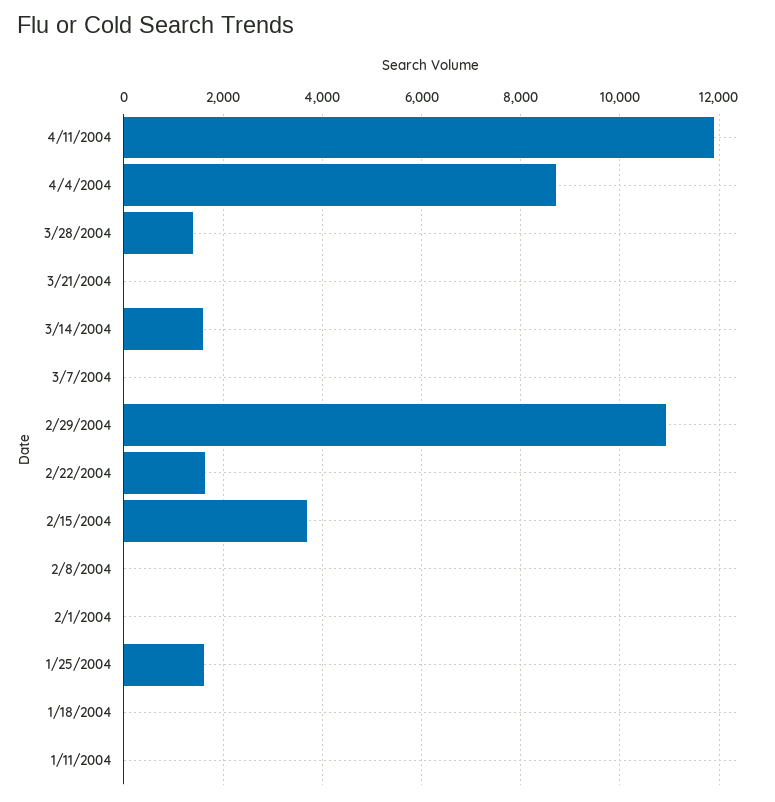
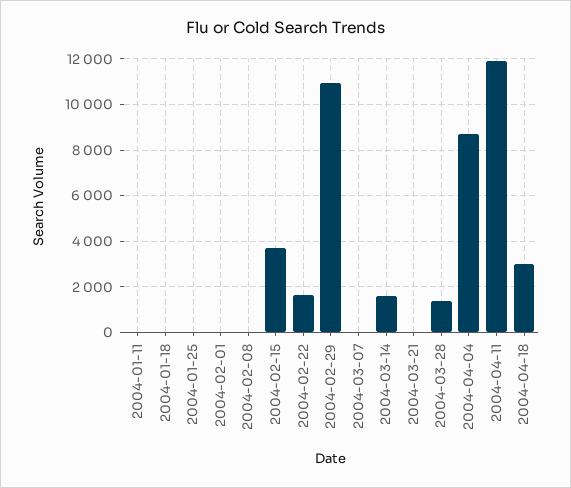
1/25/2004: 1600 -> 0
2004-04-18: none -> 3000

